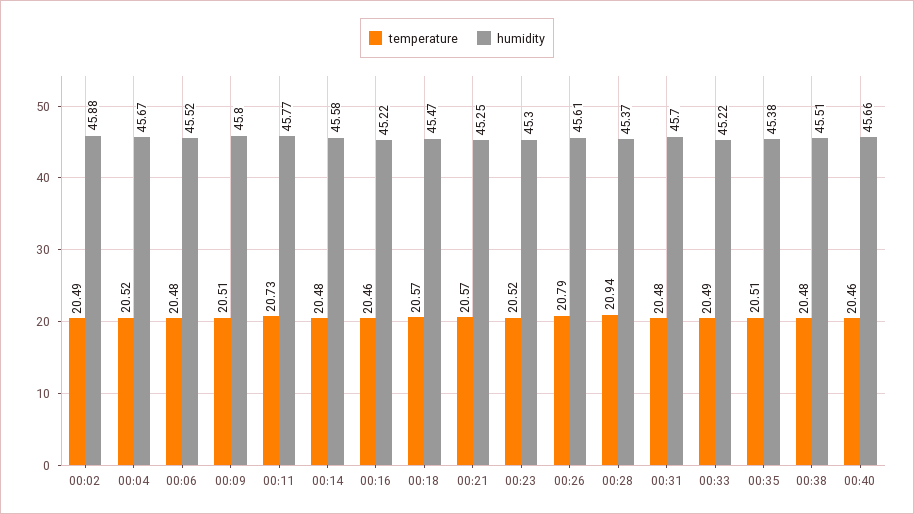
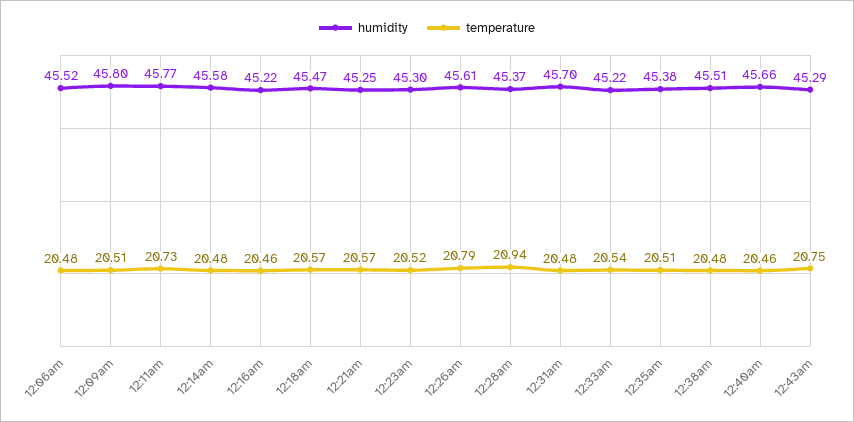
temperature, 00:02: 20.49 -> none
humidity, 00:02: 45.88 -> none
temperature, 00:04: 20.52 -> none
humidity, 00:04: 45.67 -> none
temperature, 00:33: 20.49 -> 20.54
humidity, 12:43am: none -> 45.29
temperature, 12:43am: none -> 20.75

